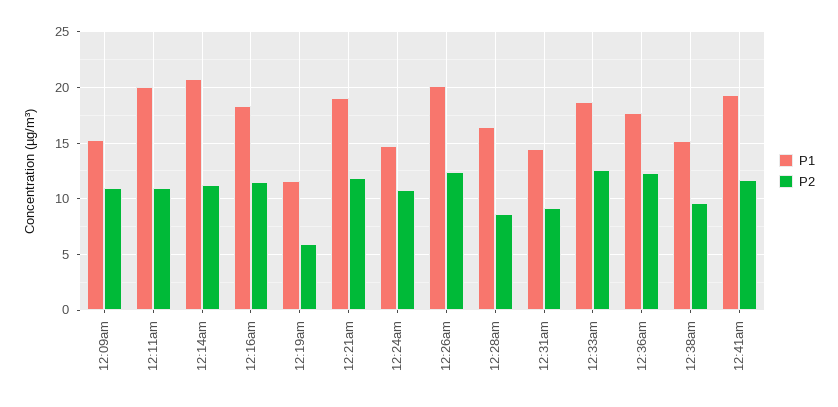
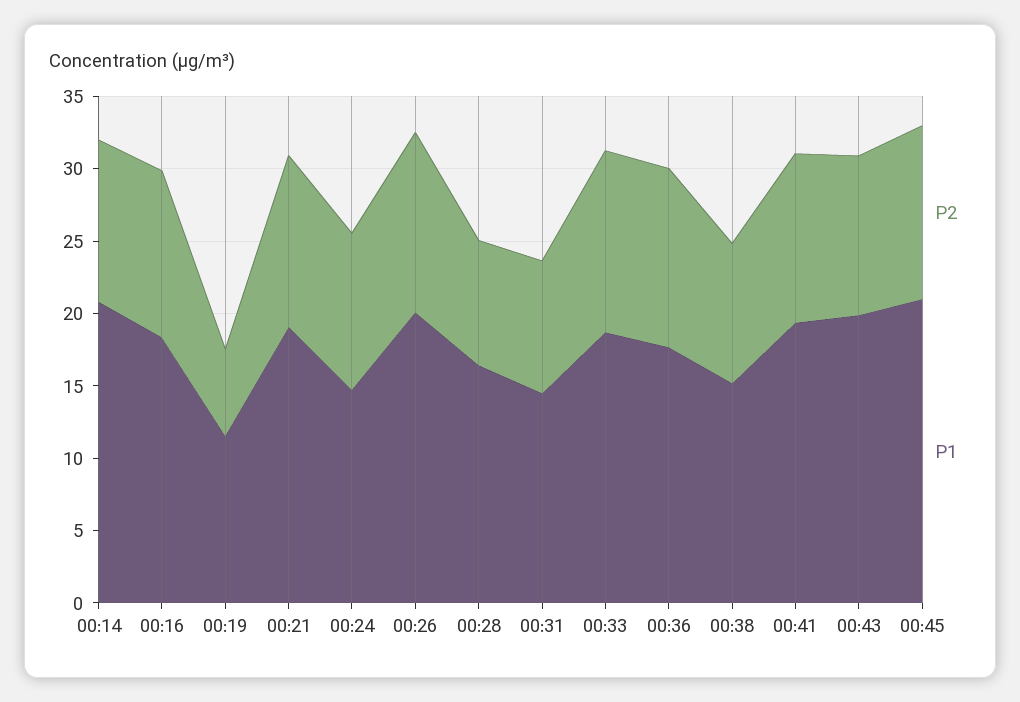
P1, 12:09am: 15 -> none
P2, 12:09am: 11 -> none
P1, 12:11am: 20 -> none
P2, 12:11am: 11 -> none
P2, 00:43: none -> 11
P1, 00:43: none -> 20
P2, 00:45: none -> 12
P1, 00:45: none -> 21

